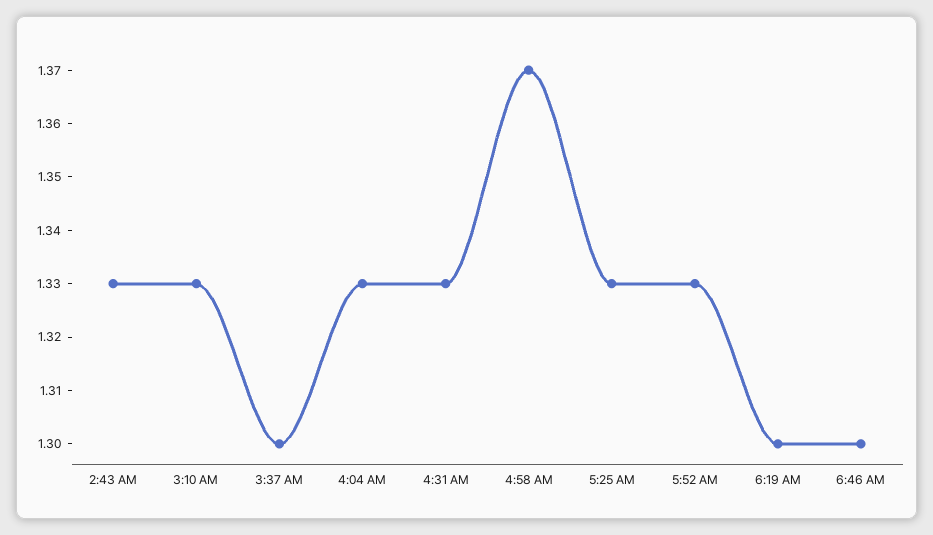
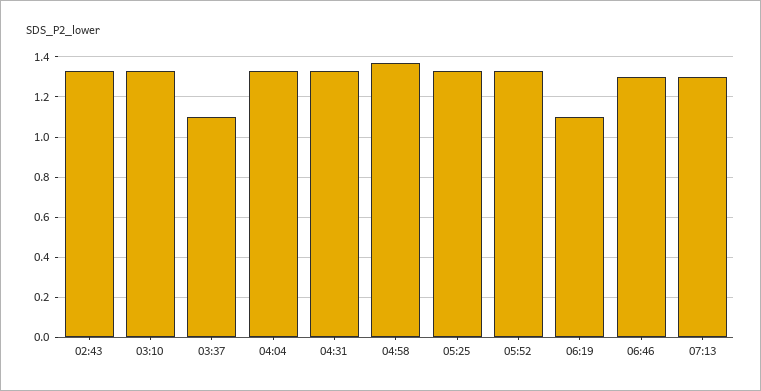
3:37 AM: 1.3 -> 1.1
6:19 AM: 1.3 -> 1.1
07:13: none -> 1.3

